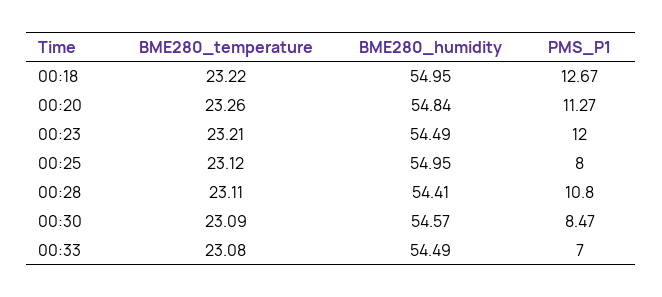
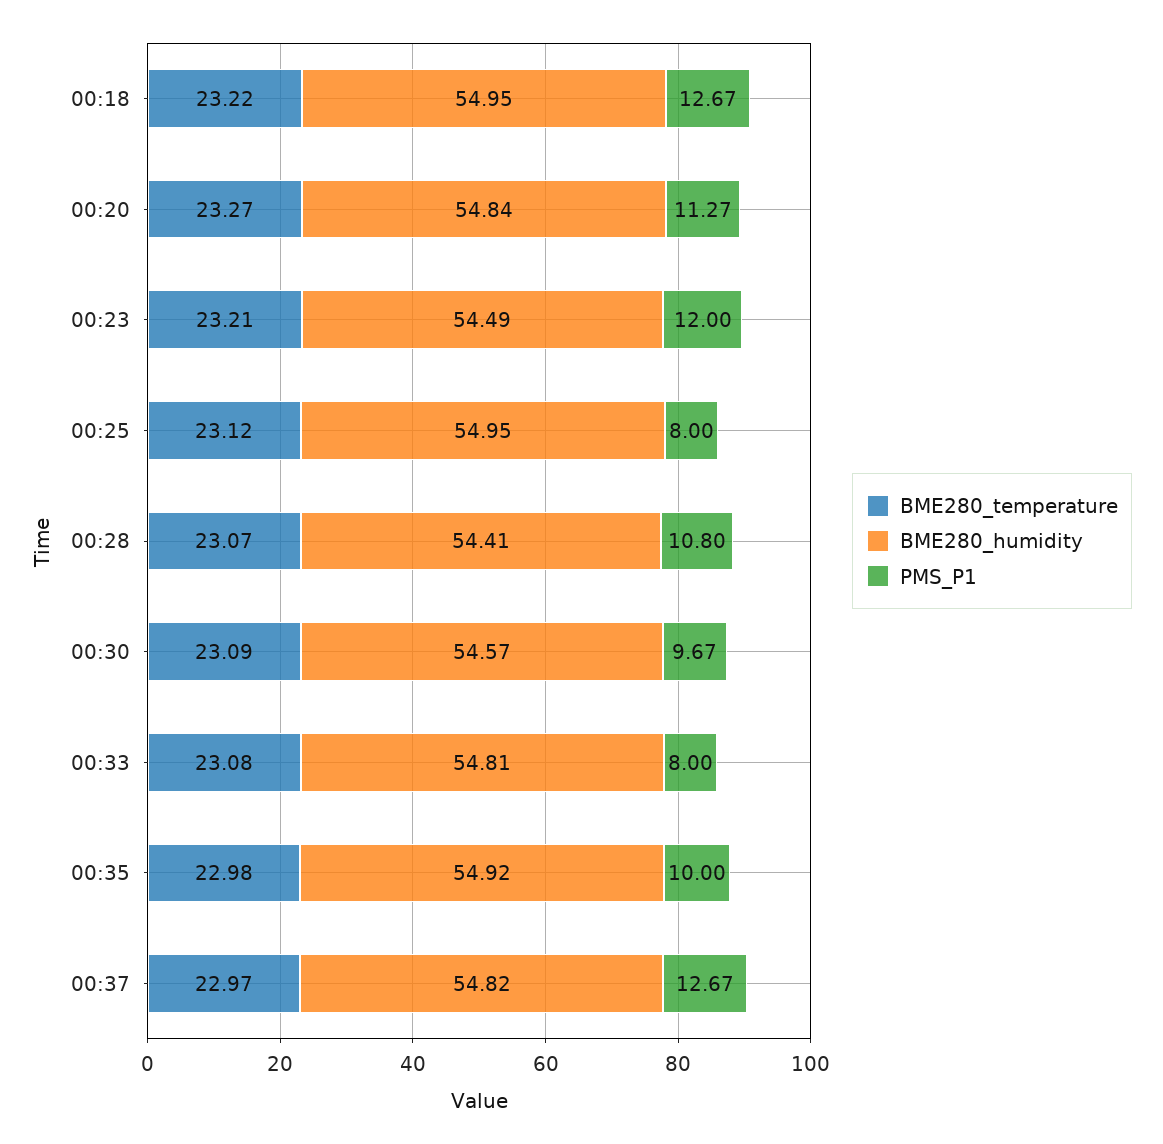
BME280_temperature, 00:20: 23.26 -> 23.27
BME280_temperature, 00:28: 23.11 -> 23.07
PMS_P1, 00:30: 8.47 -> 9.67
BME280_humidity, 00:33: 54.49 -> 54.81
PMS_P1, 00:33: 7 -> 8
BME280_temperature, 00:35: none -> 22.98
BME280_humidity, 00:35: none -> 54.92
PMS_P1, 00:35: none -> 10
BME280_temperature, 00:37: none -> 22.97
BME280_humidity, 00:37: none -> 54.82
PMS_P1, 00:37: none -> 12.67

